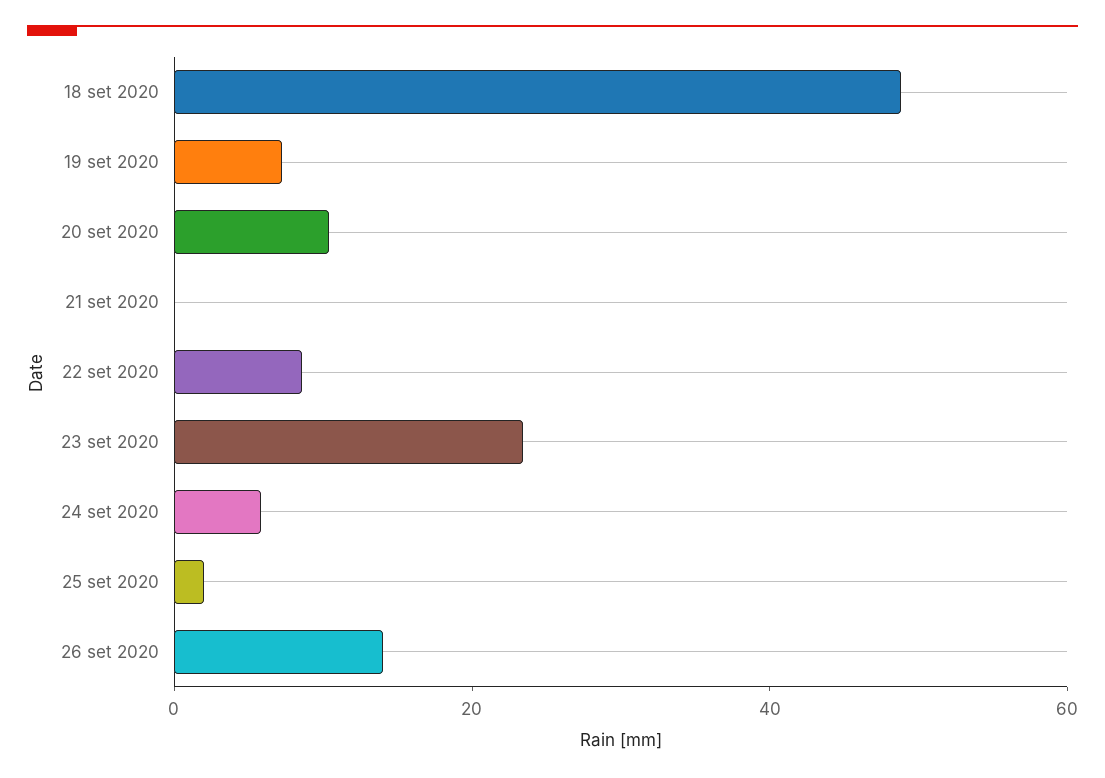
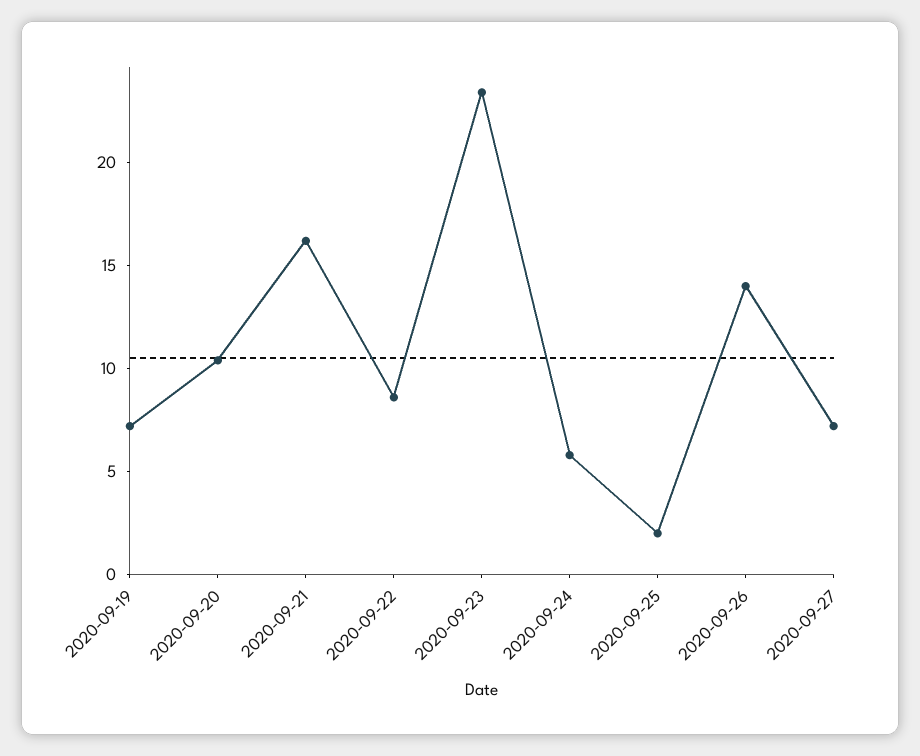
18 set 2020: 50 -> none
21 set 2020: 0 -> 16
2020-09-27: none -> 7

